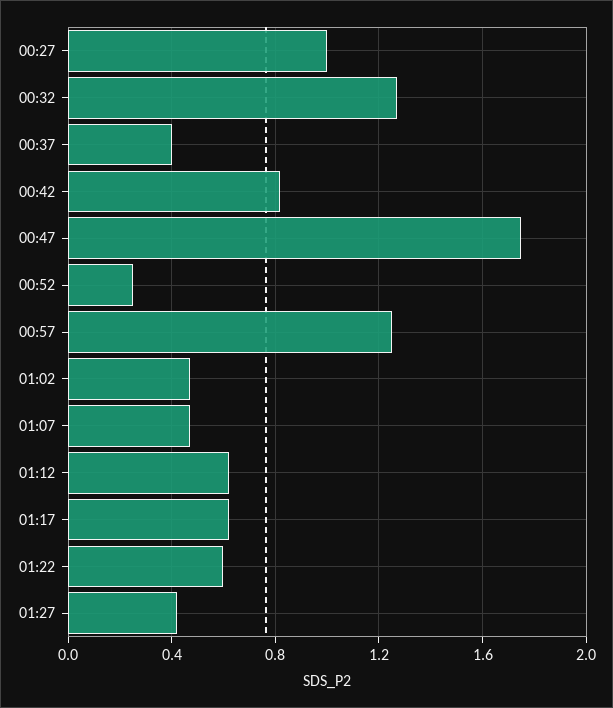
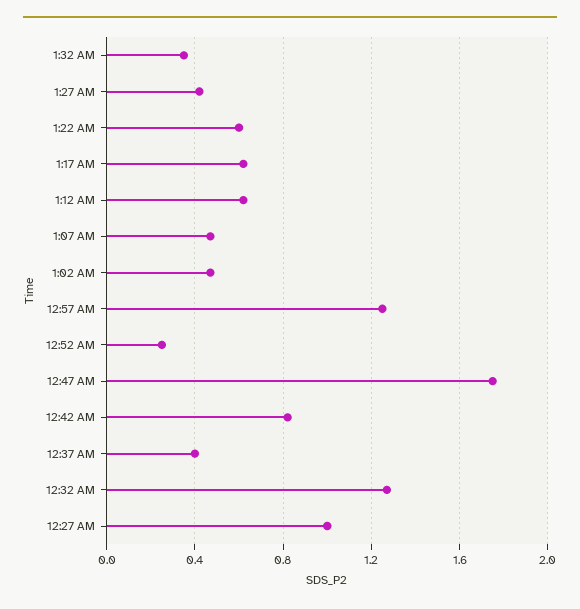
1:32 AM: none -> 0.35

